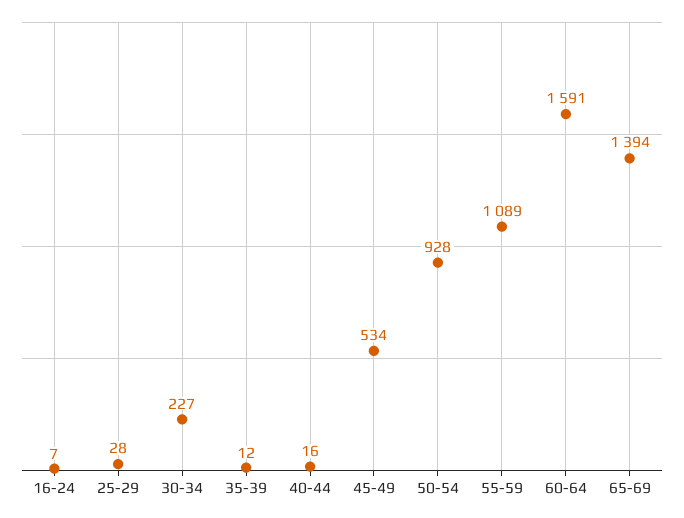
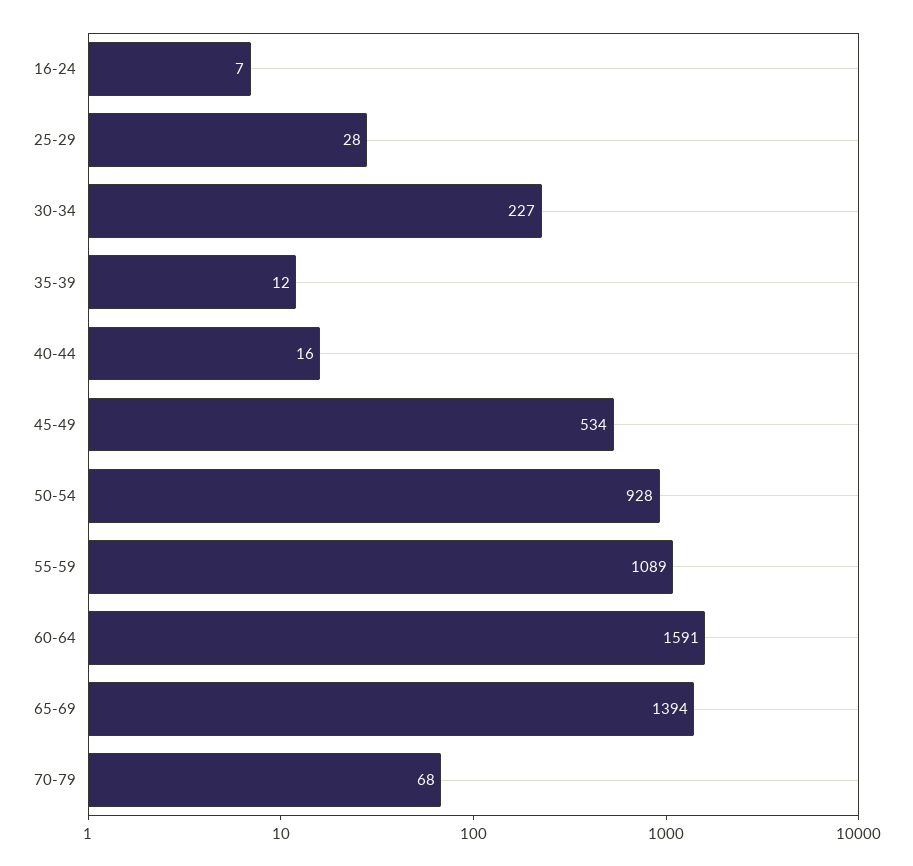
70-79: none -> 68

